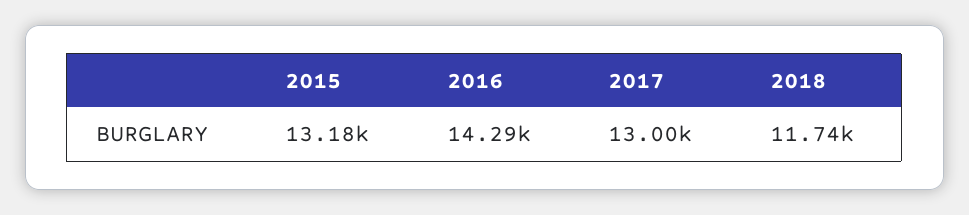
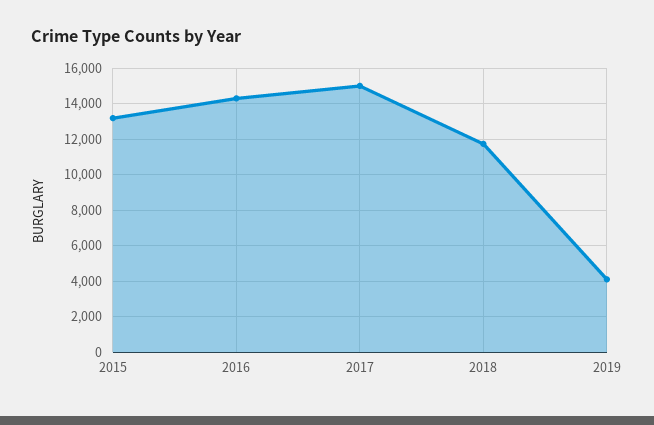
2017: 13000 -> 15000
2019: none -> 4000

